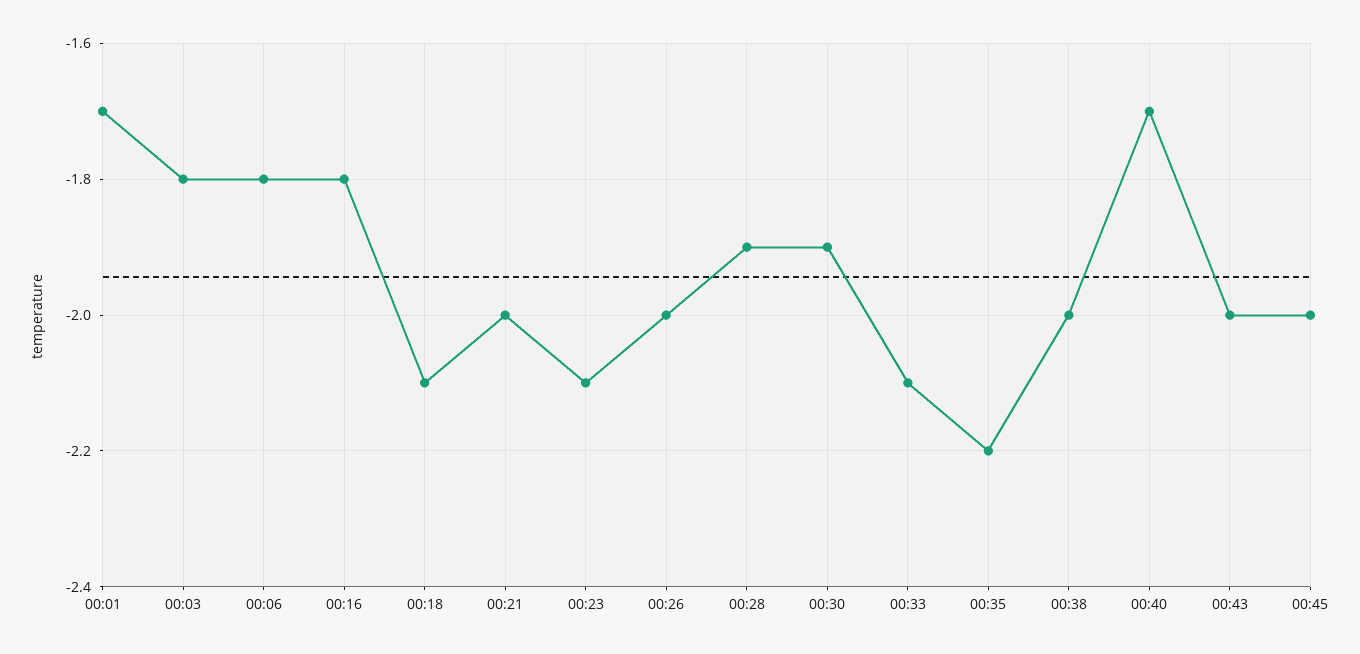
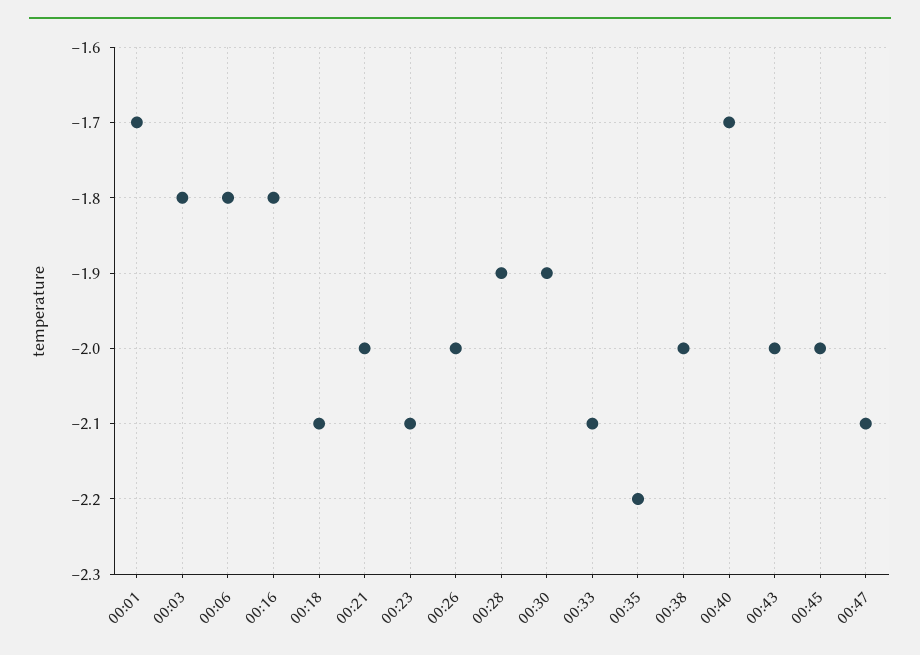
00:47: none -> -2.1

